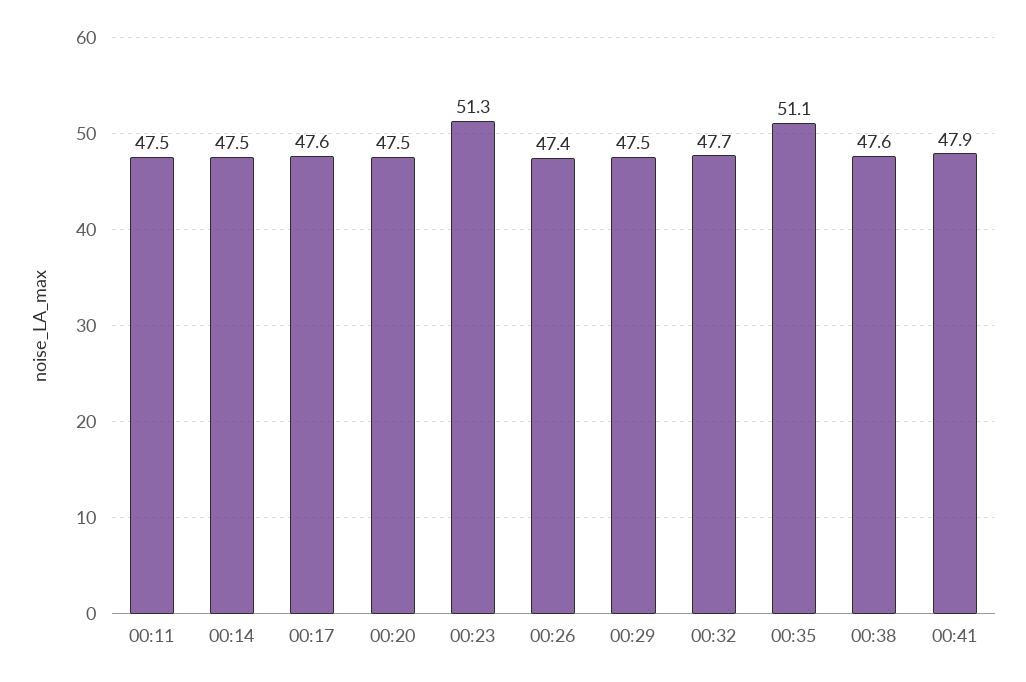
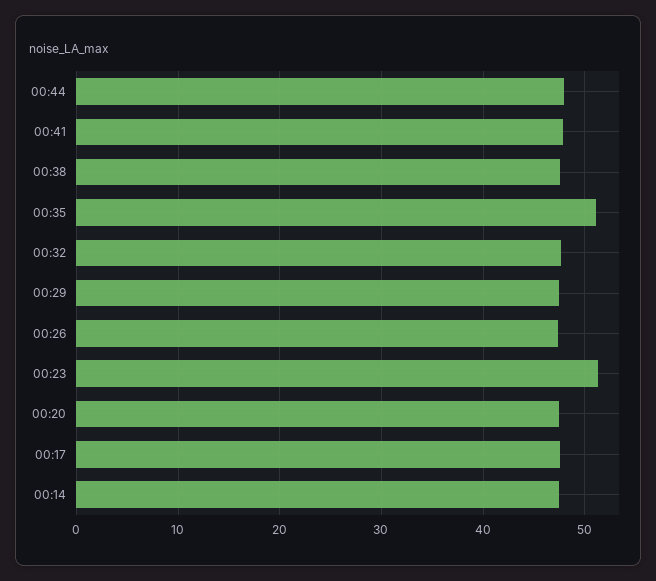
00:11: 47.5 -> none
00:44: none -> 48

